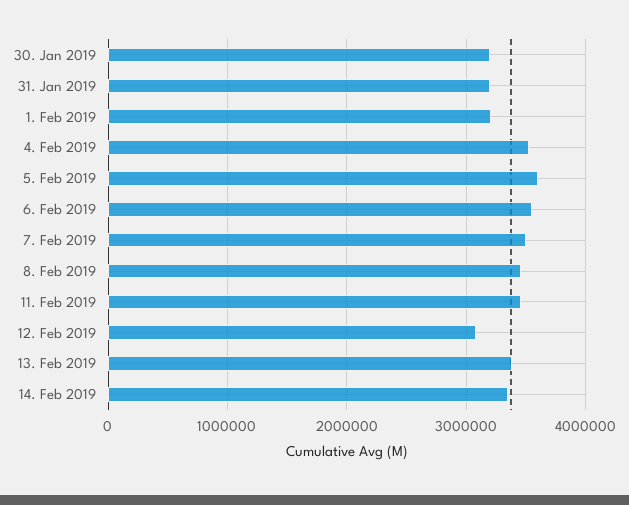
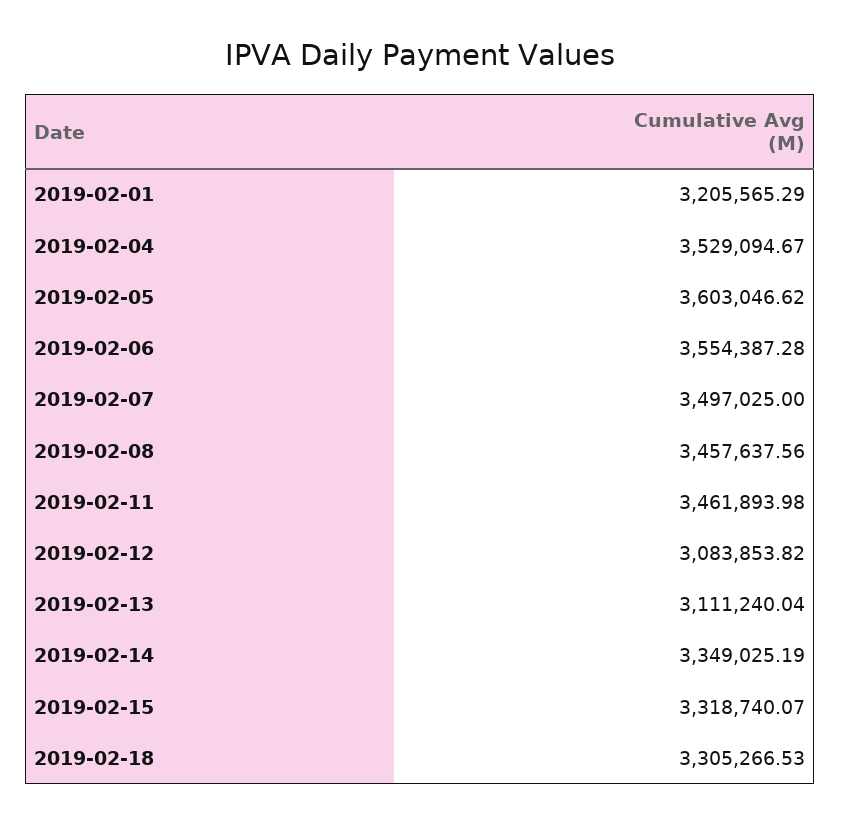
30. Jan 2019: 3200000 -> none
31. Jan 2019: 3200000 -> none
13. Feb 2019: 3400000 -> 3111240.04
2019-02-15: none -> 3318740.07
2019-02-18: none -> 3305266.53

